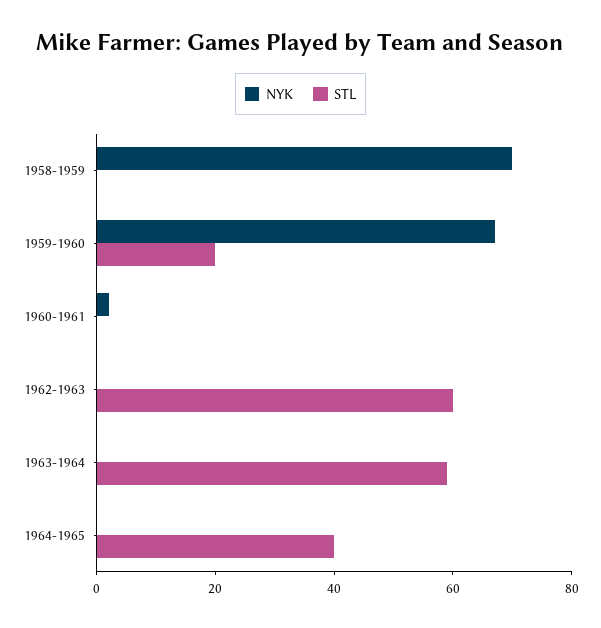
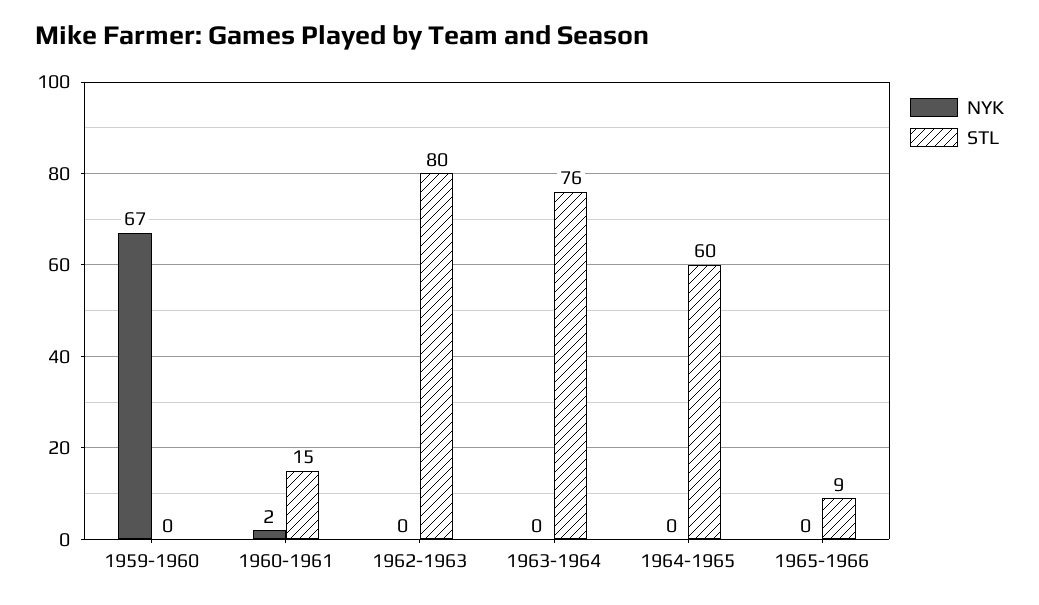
NYK, 1958-1959: 70 -> none
STL, 1958-1959: 0 -> none
STL, 1959-1960: 20 -> 0
STL, 1960-1961: 0 -> 15
STL, 1962-1963: 60 -> 80
STL, 1963-1964: 60 -> 76
STL, 1964-1965: 40 -> 60
NYK, 1965-1966: none -> 0
STL, 1965-1966: none -> 9

